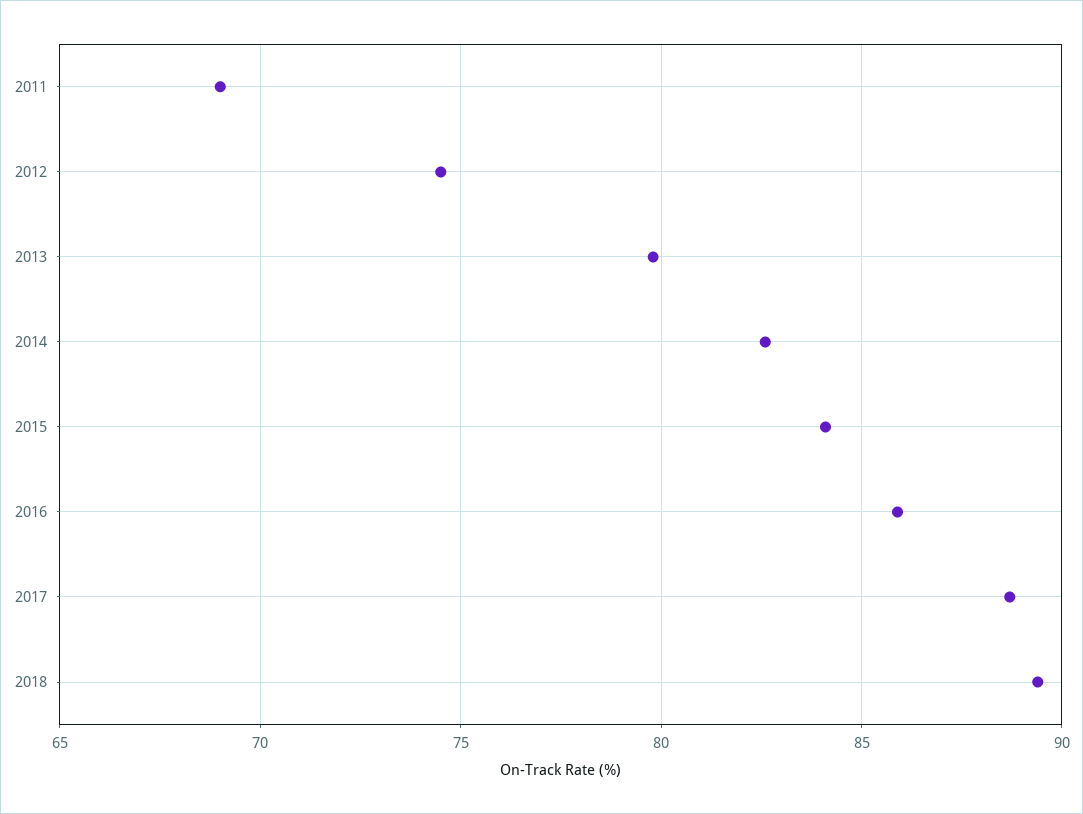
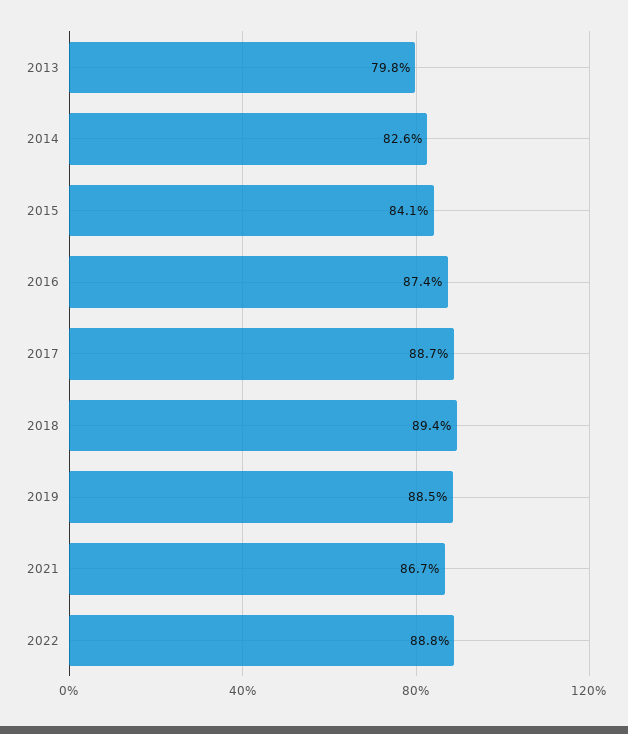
2011: 69 -> none
2012: 74.5 -> none
2016: 86 -> 87.4
2019: none -> 88.5
2021: none -> 86.7
2022: none -> 88.8

